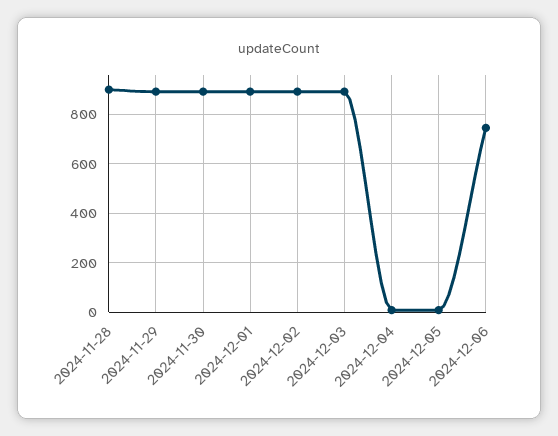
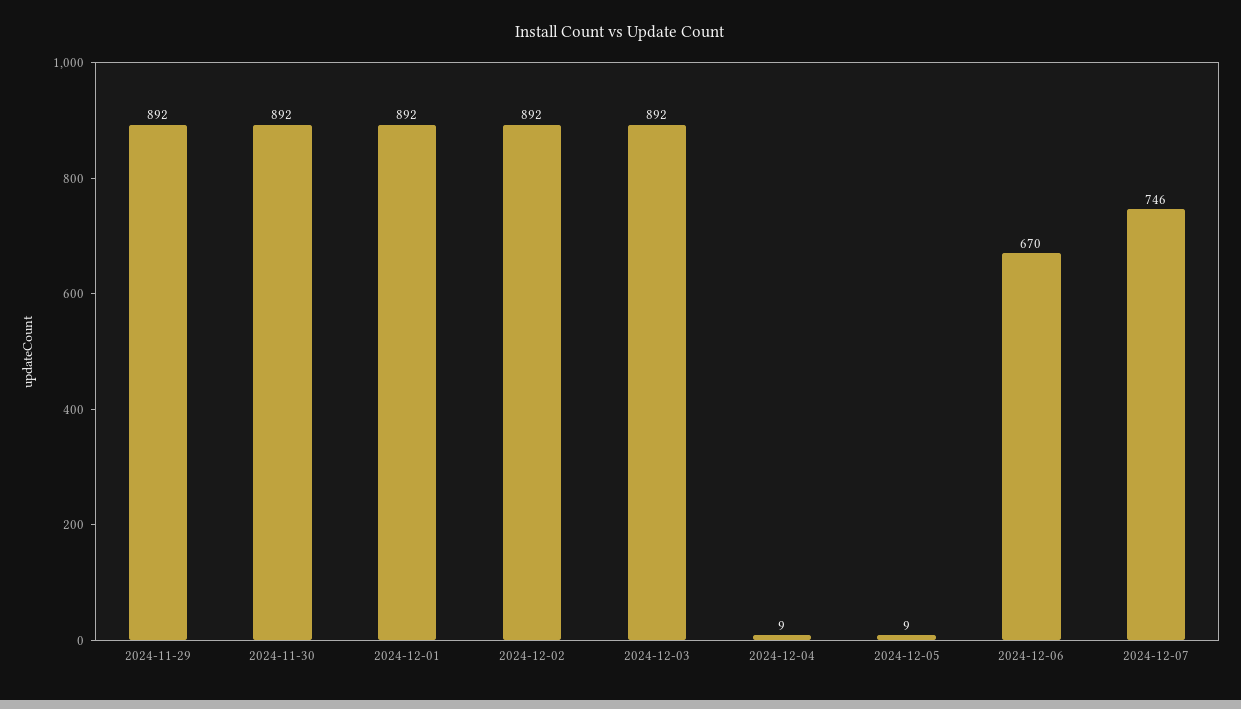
2024-11-28: 900 -> none
2024-12-06: 750 -> 670
2024-12-07: none -> 746

